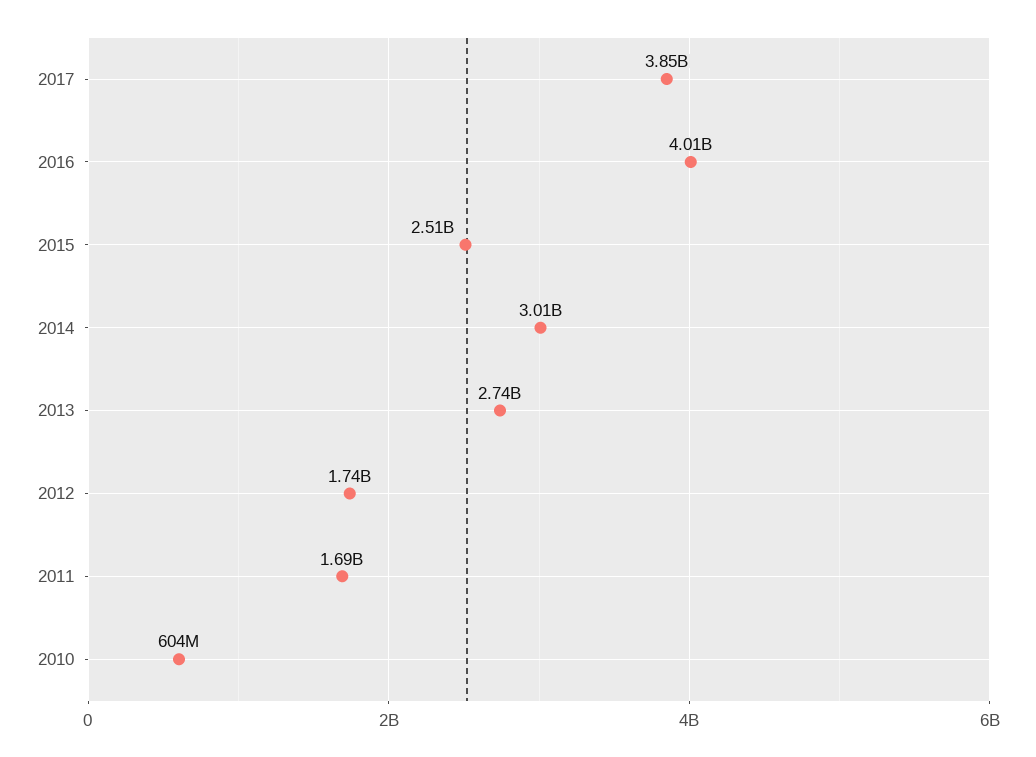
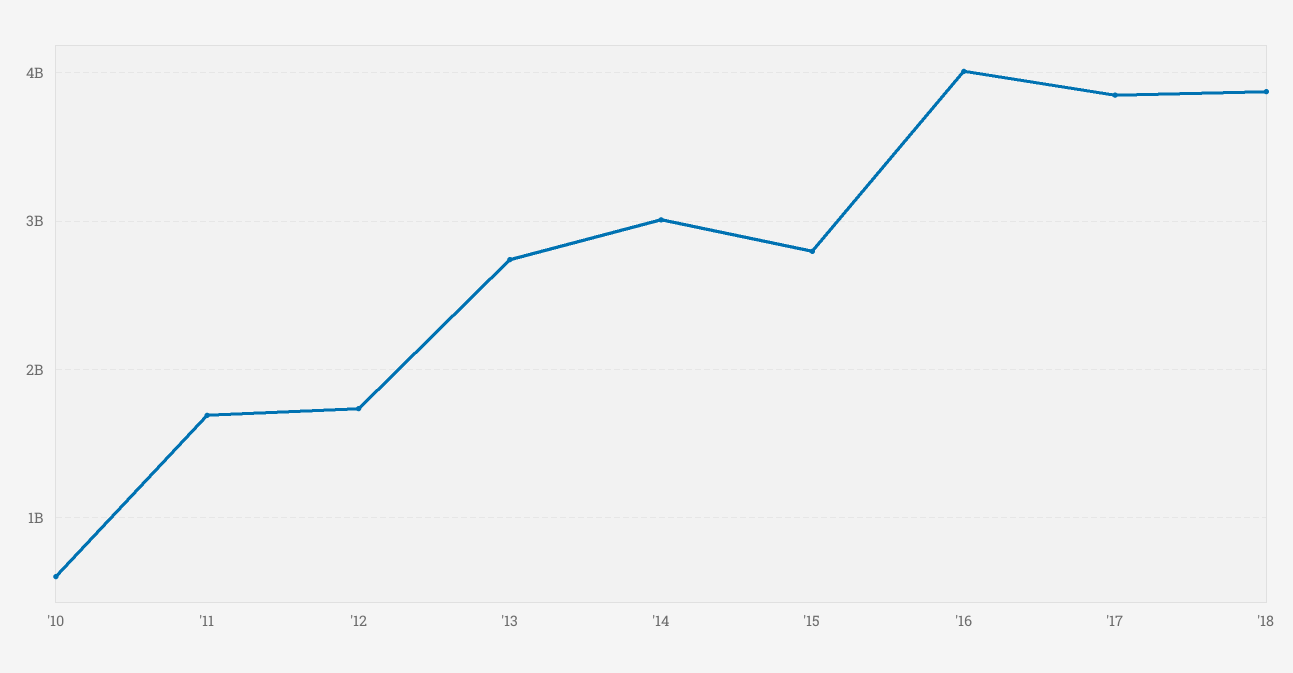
2015: 2510000000 -> 2800000000
'18: none -> 3900000000

